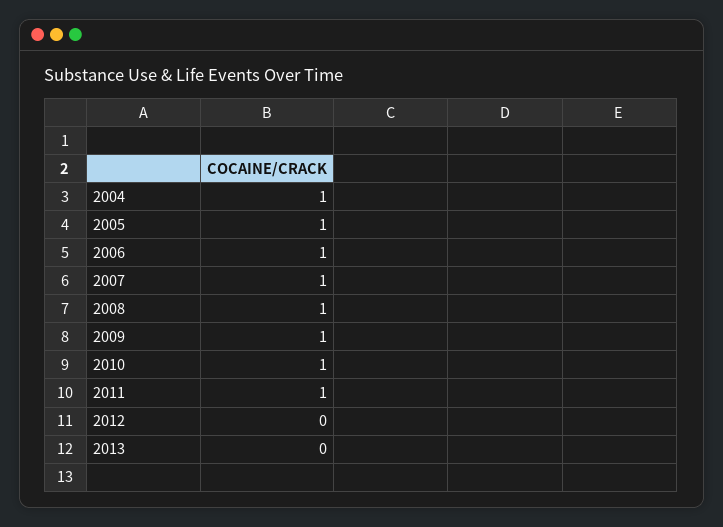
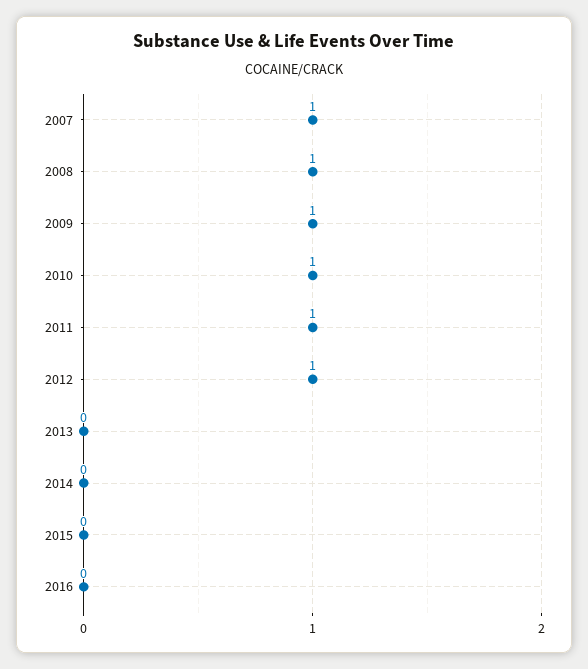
2004: 1 -> none
2005: 1 -> none
2006: 1 -> none
2012: 0 -> 1
2014: none -> 0
2015: none -> 0
2016: none -> 0

